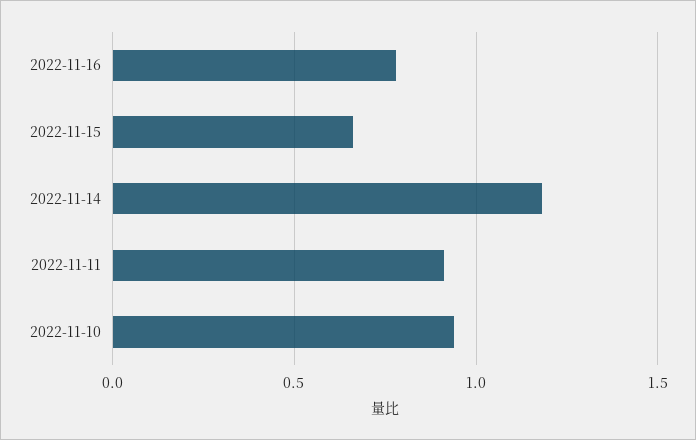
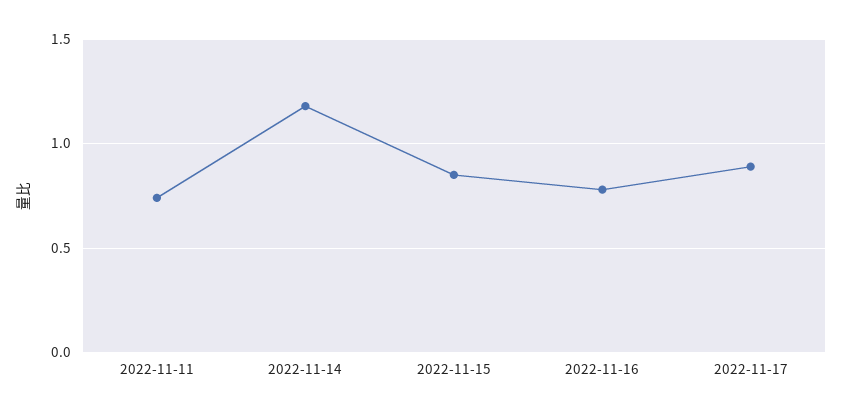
2022-11-15: 0.65 -> 0.85
2022-11-11: 0.9 -> 0.75
2022-11-10: 0.95 -> none
2022-11-17: none -> 0.9

